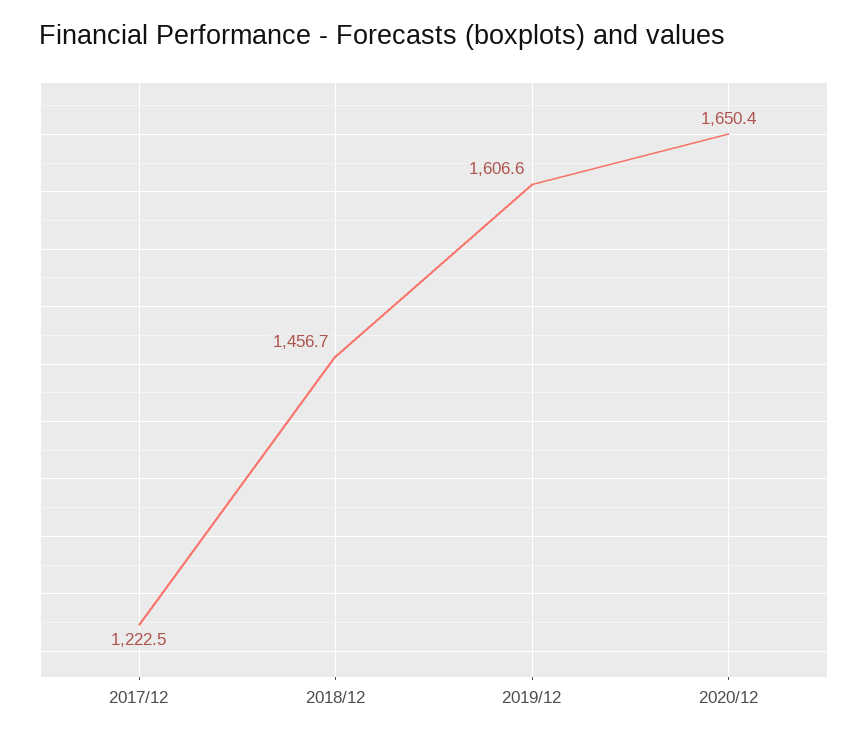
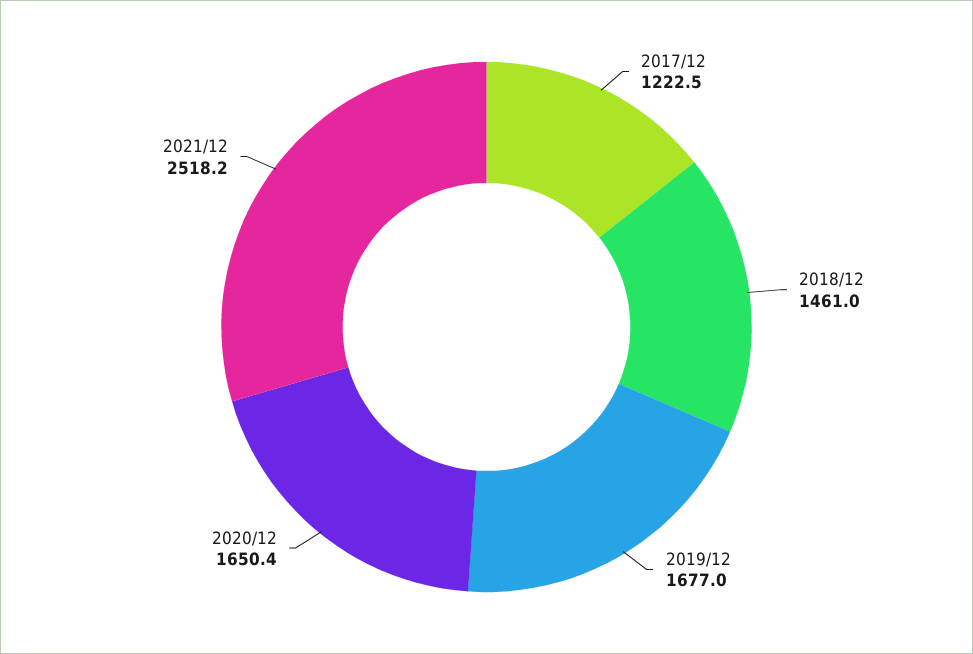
2018/12: 1456.7 -> 1461
2019/12: 1606.6 -> 1677
2021/12: none -> 2518.2

